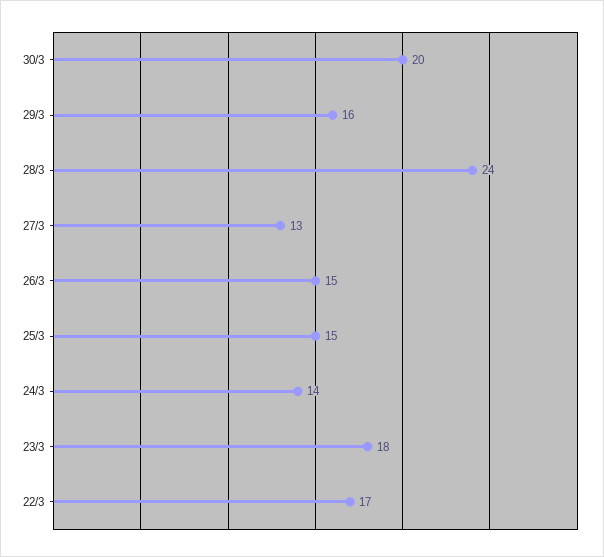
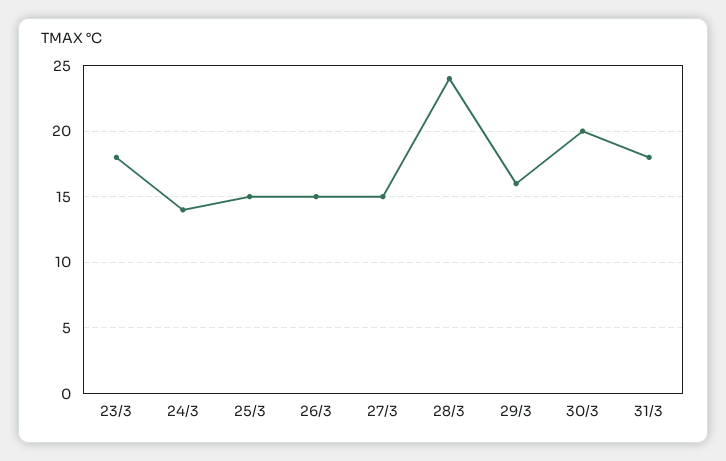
27/3: 13 -> 15
22/3: 17 -> none
31/3: none -> 18

